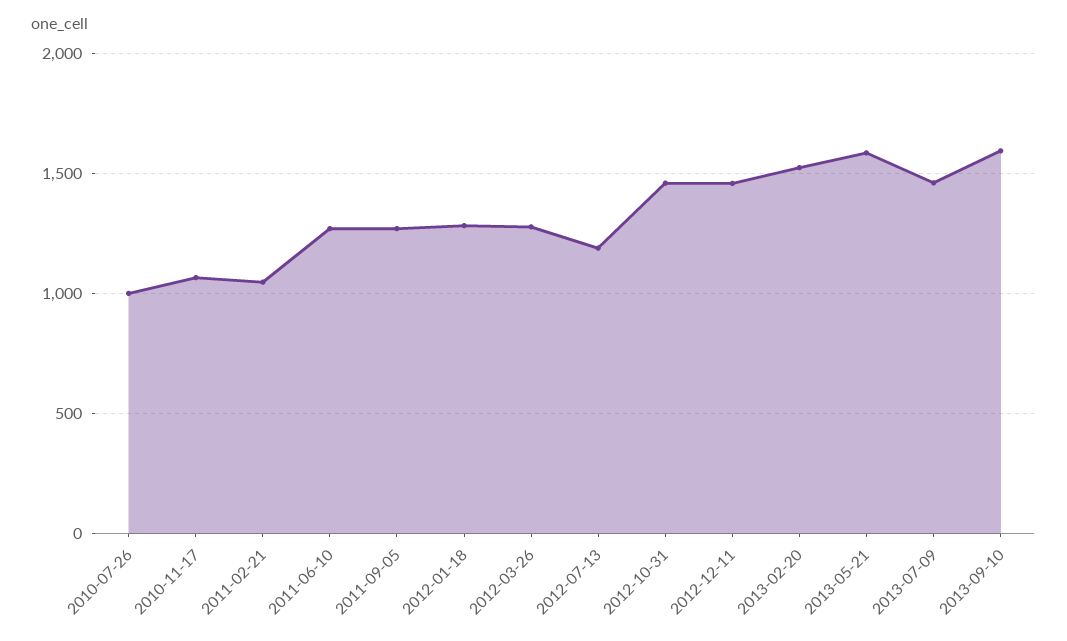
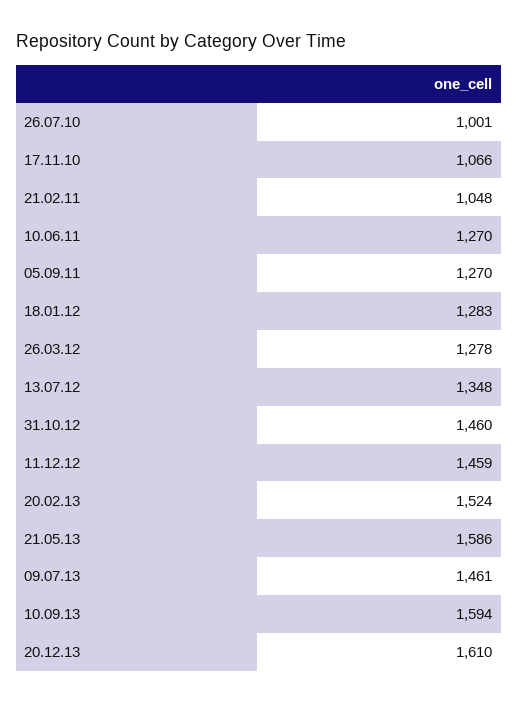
2012-07-13: 1200 -> 1348
20.12.13: none -> 1610

